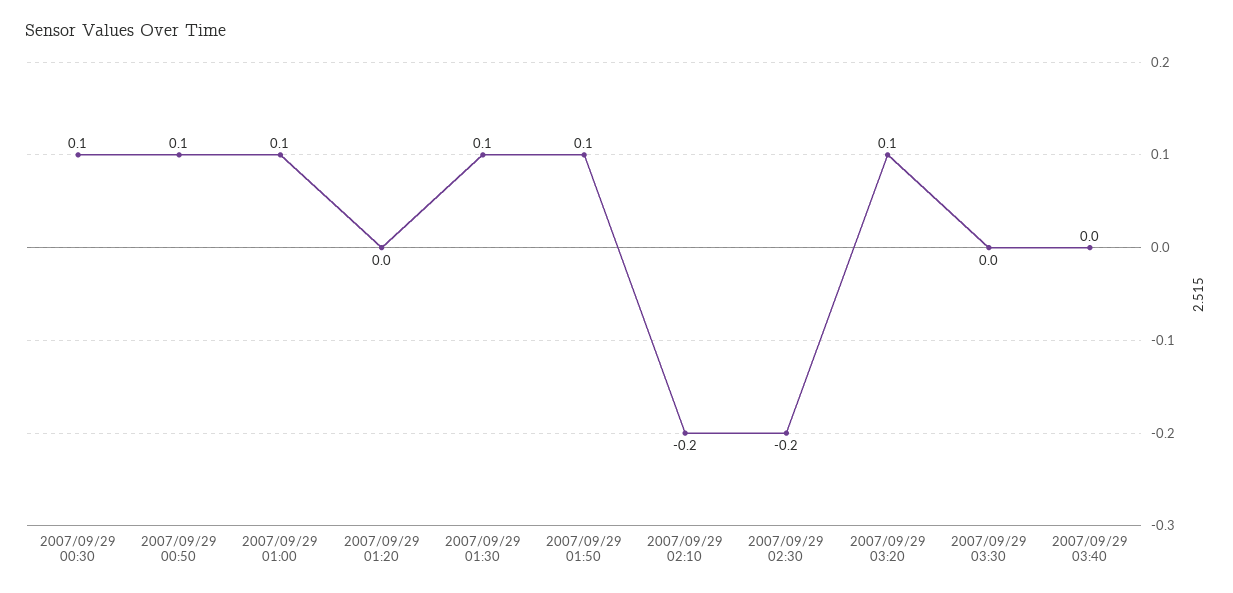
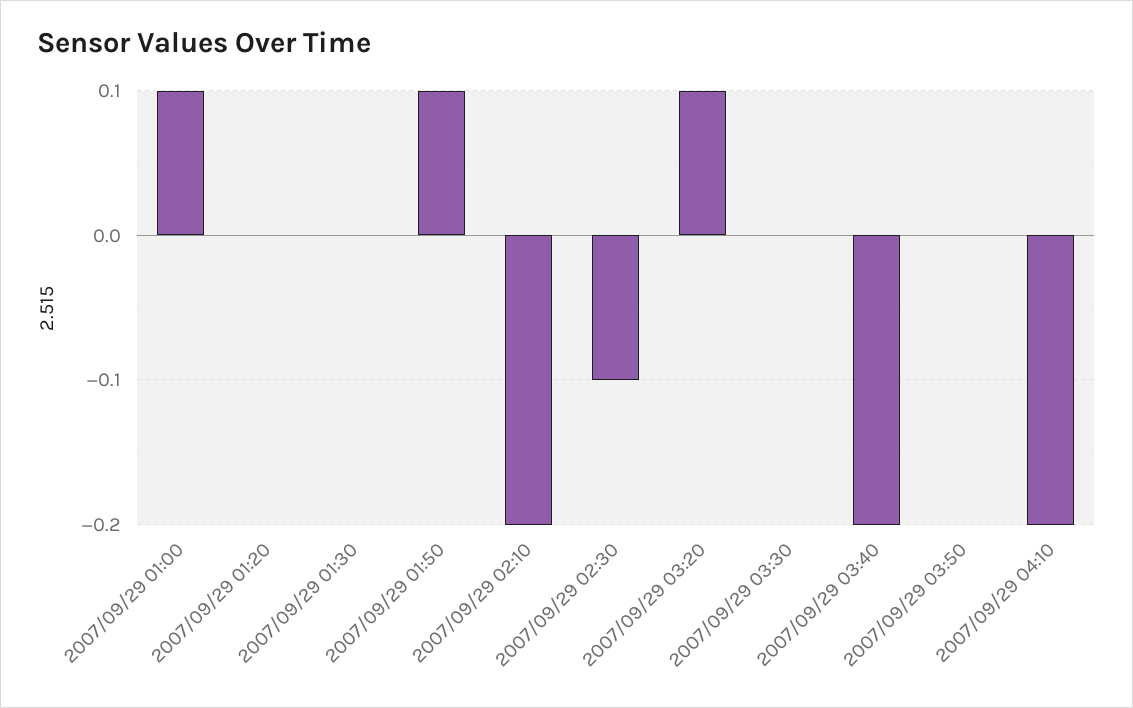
2007/09/29 00:30: 0.1 -> none
2007/09/29 00:50: 0.1 -> none
2007/09/29 01:30: 0.1 -> 0
2007/09/29 02:30: -0.2 -> -0.1
2007/09/29 03:40: 0 -> -0.2
2007/09/29 03:50: none -> 0
2007/09/29 04:10: none -> -0.2

